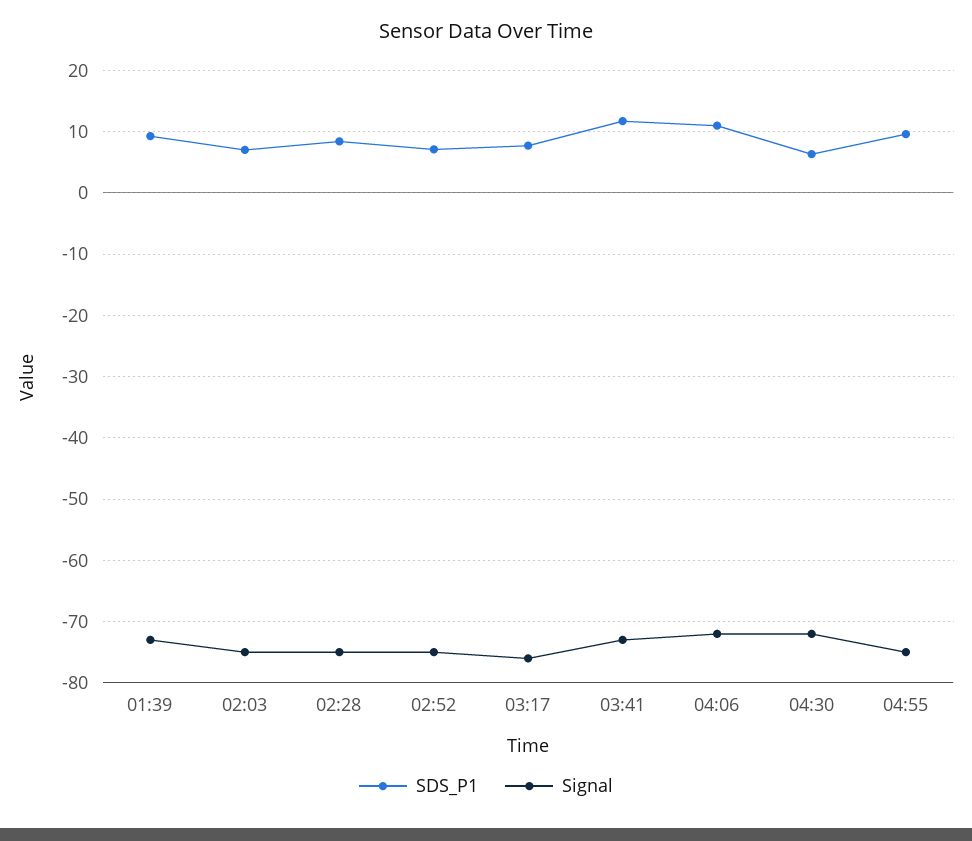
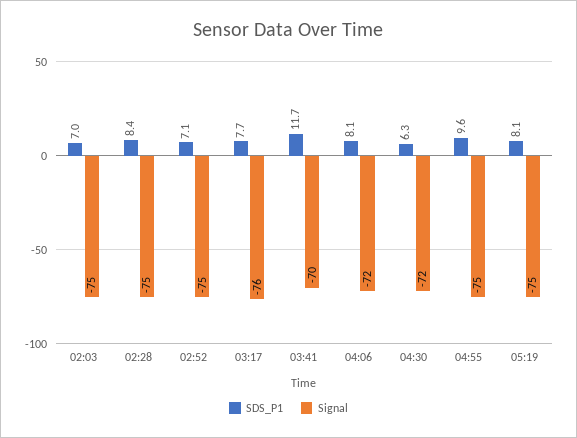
SDS_P1, 01:39: 9 -> none
Signal, 01:39: -73 -> none
Signal, 03:41: -73 -> -70
SDS_P1, 04:06: 11 -> 8.1
SDS_P1, 05:19: none -> 8.1
Signal, 05:19: none -> -75

